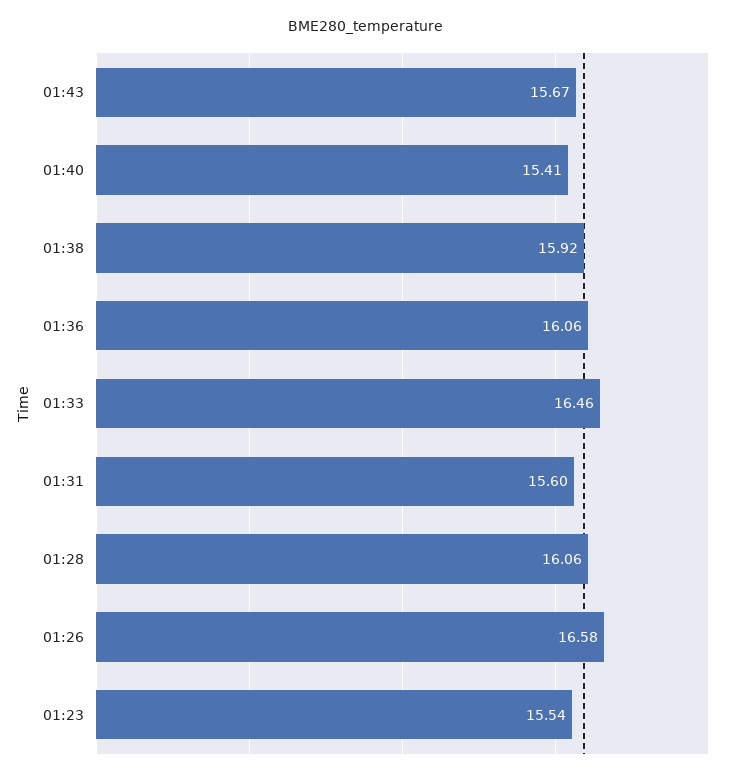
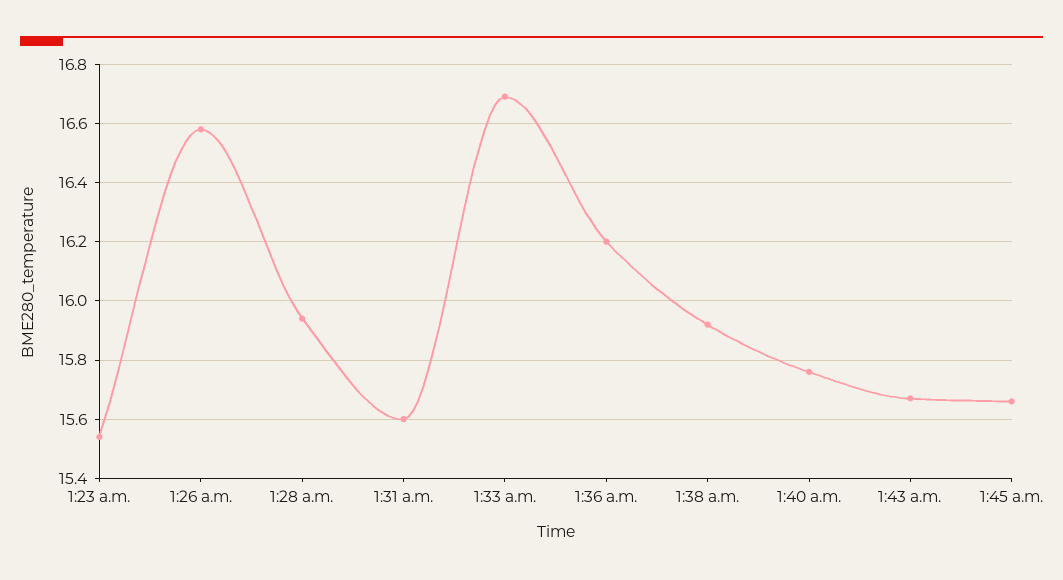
01:40: 15.41 -> 15.75
01:36: 16.06 -> 16.2
01:33: 16.46 -> 16.7
01:28: 16.06 -> 15.95
1:45 a.m.: none -> 15.65

